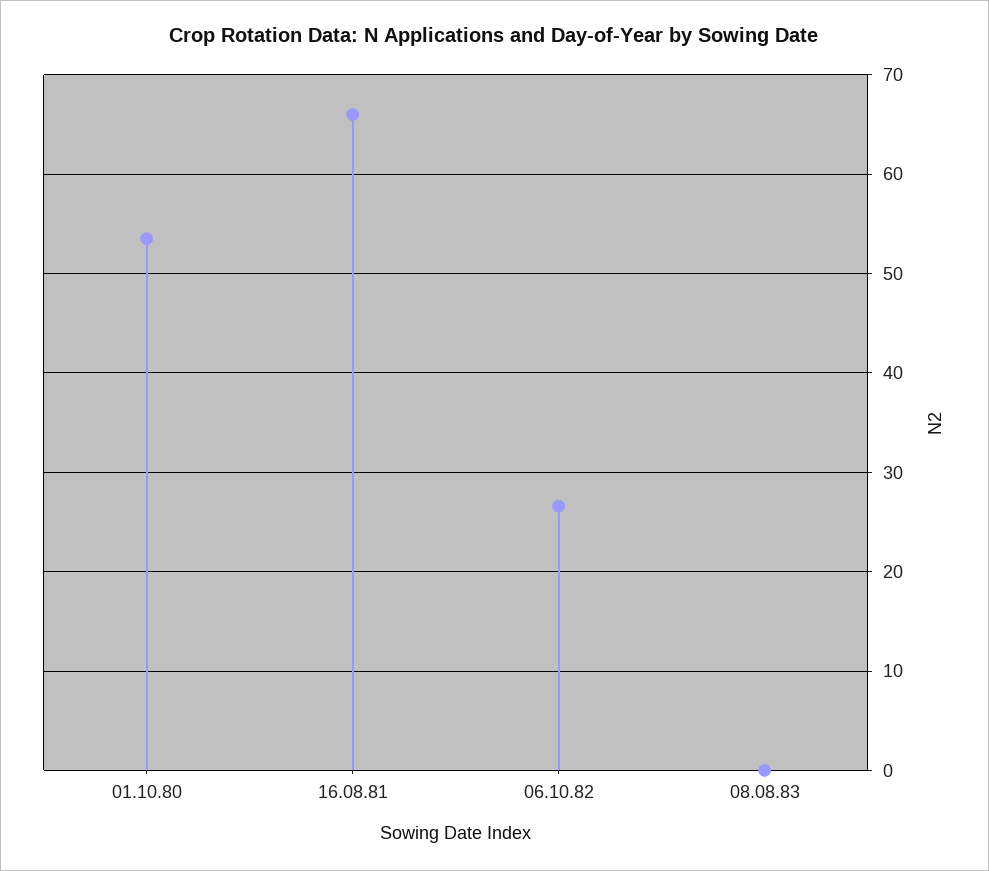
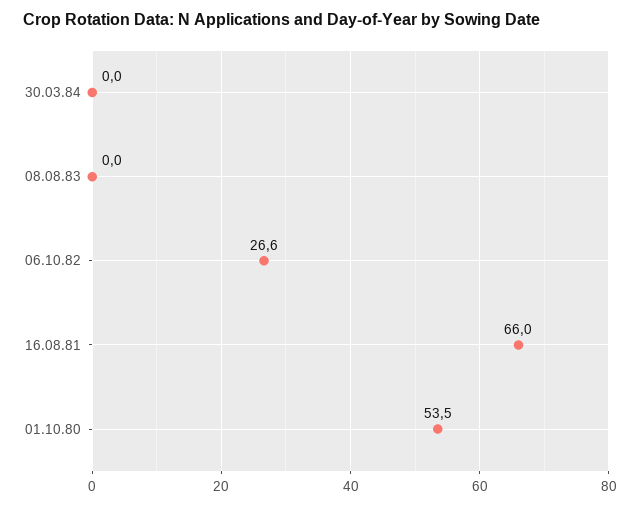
30.03.84: none -> 0

